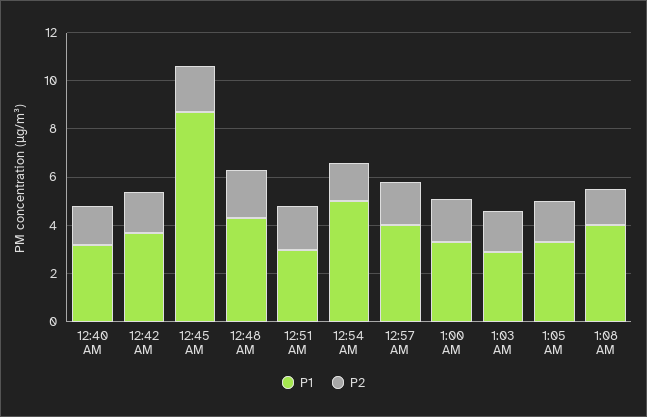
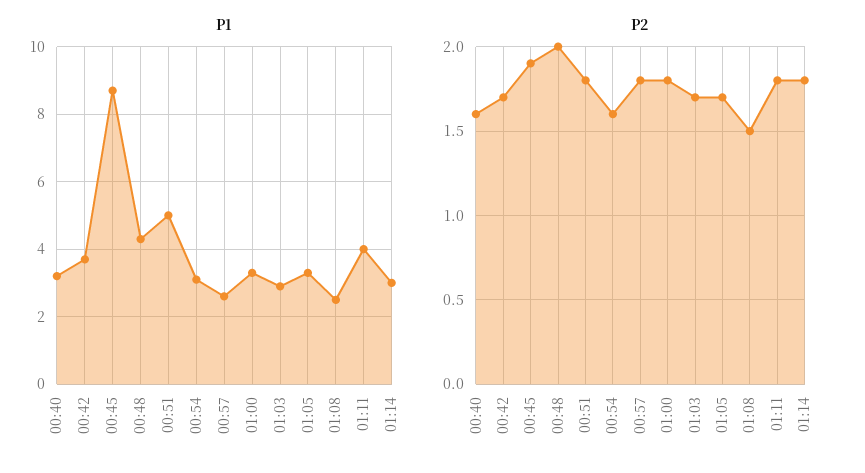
P1, 12:51 AM: 3 -> 5
P1, 12:54 AM: 5 -> 3
P1, 12:57 AM: 4 -> 2.5
P1, 1:08 AM: 4 -> 2.5
P1, 01:11: none -> 4
P1, 01:14: none -> 3
P2, 01:11: none -> 1.8
P2, 01:14: none -> 1.8

